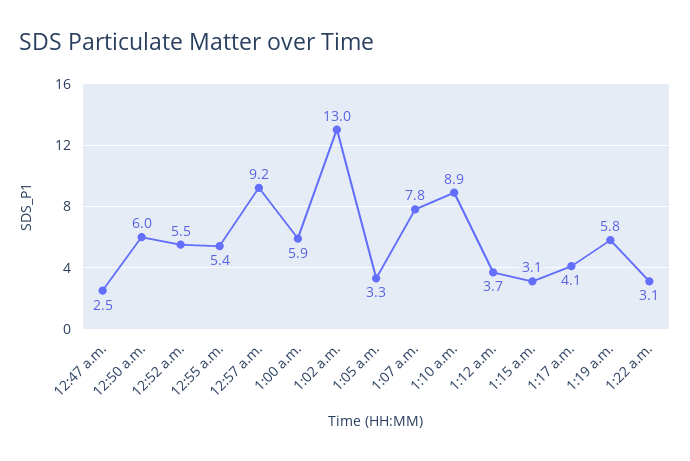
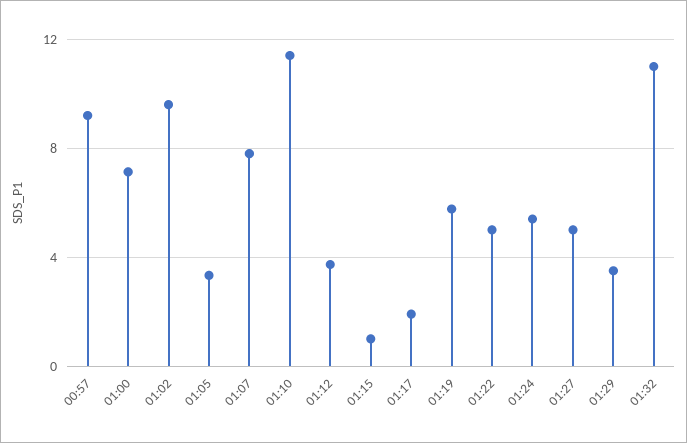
12:47 a.m.: 2.5 -> none
12:50 a.m.: 6 -> none
12:52 a.m.: 5.5 -> none
12:55 a.m.: 5.4 -> none
1:00 a.m.: 5.9 -> 7
1:02 a.m.: 13 -> 9.5
1:10 a.m.: 8.9 -> 11.5
1:15 a.m.: 3.1 -> 1
1:17 a.m.: 4.1 -> 2
1:22 a.m.: 3.1 -> 5
01:24: none -> 5.5
01:27: none -> 5
01:29: none -> 3.5
01:32: none -> 11

